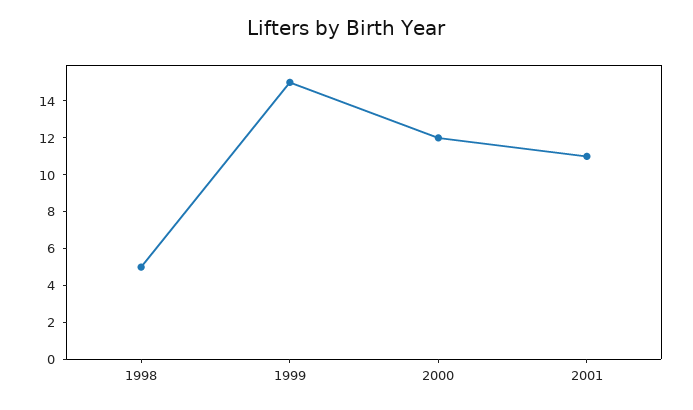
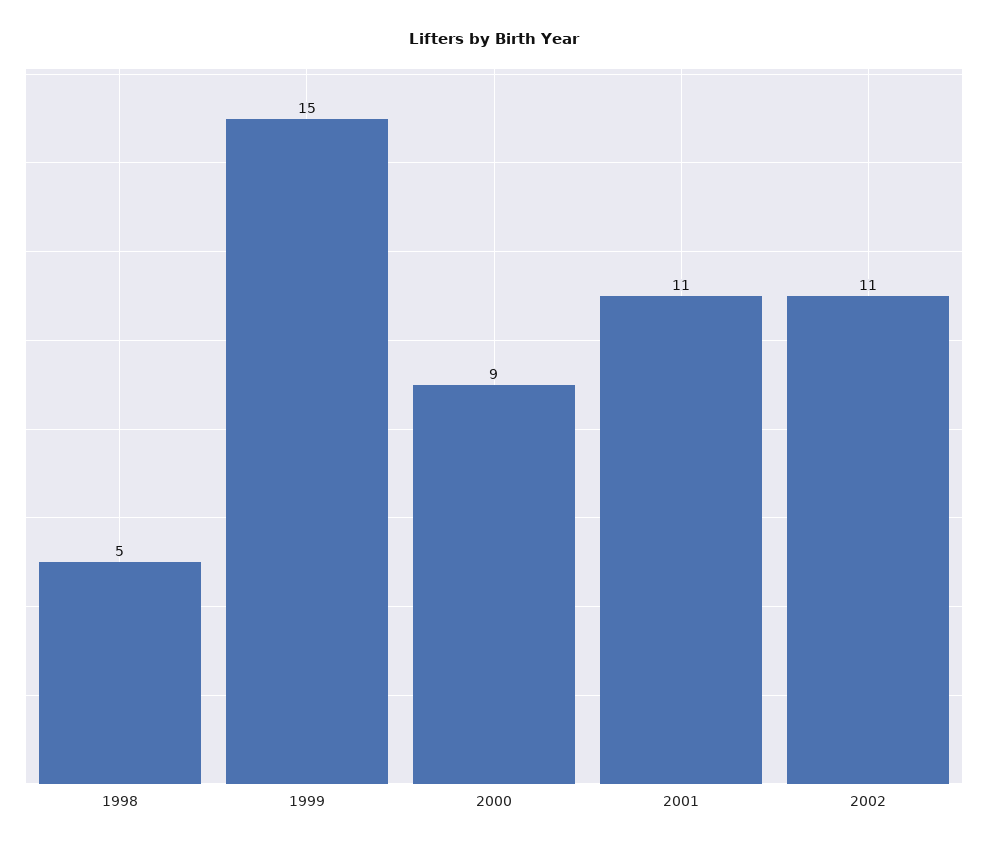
2000: 12 -> 9
2002: none -> 11

